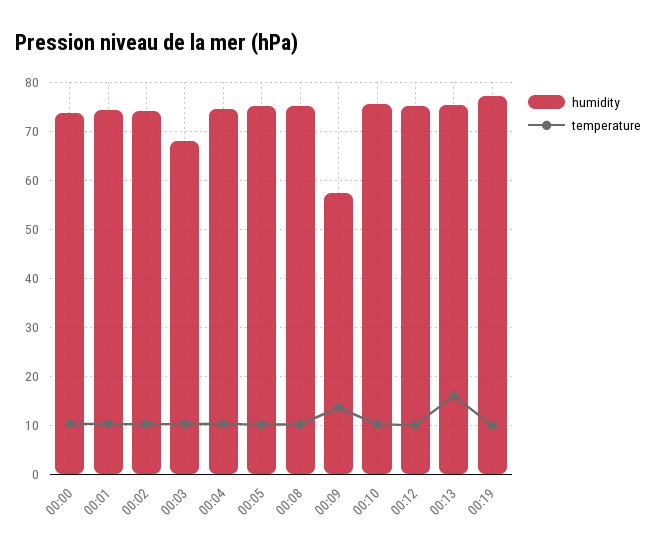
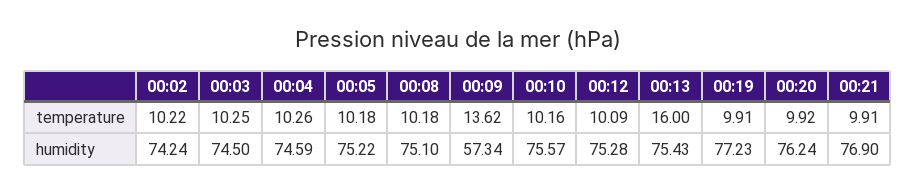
humidity, 00:00: 74 -> none
temperature, 00:00: 10 -> none
humidity, 00:01: 74 -> none
temperature, 00:01: 10 -> none
humidity, 00:03: 68 -> 74.5
temperature, 00:20: none -> 9.92
temperature, 00:21: none -> 9.91
humidity, 00:20: none -> 76.24
humidity, 00:21: none -> 76.9

